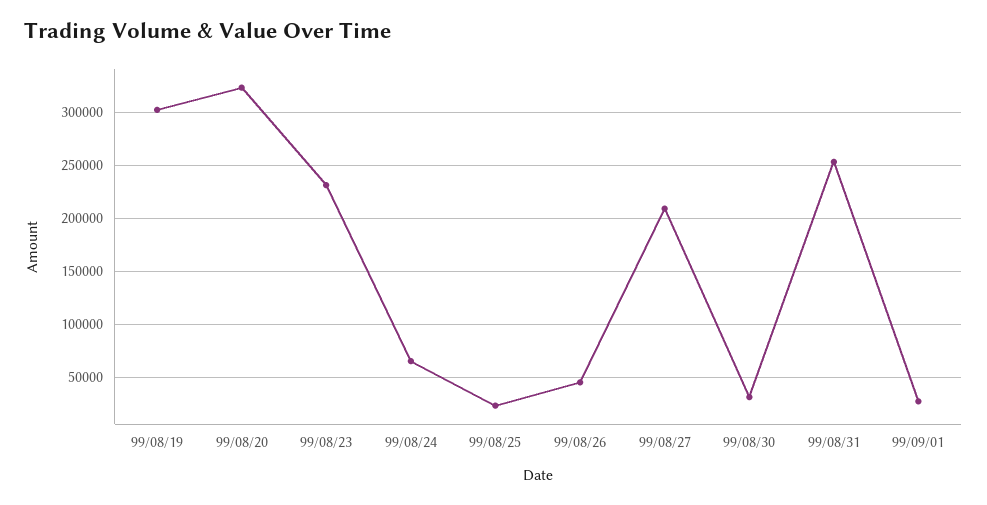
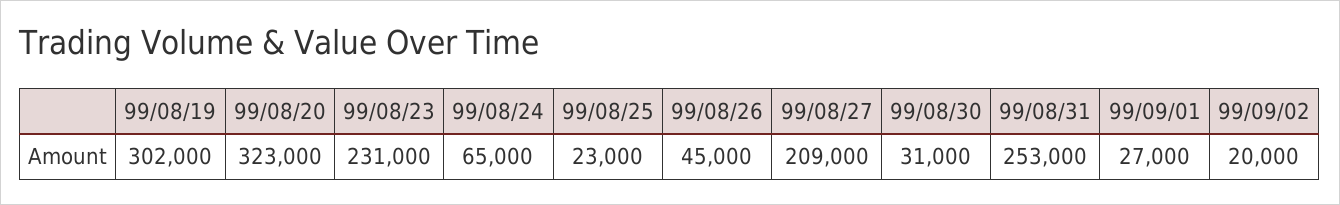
99/09/02: none -> 20000

